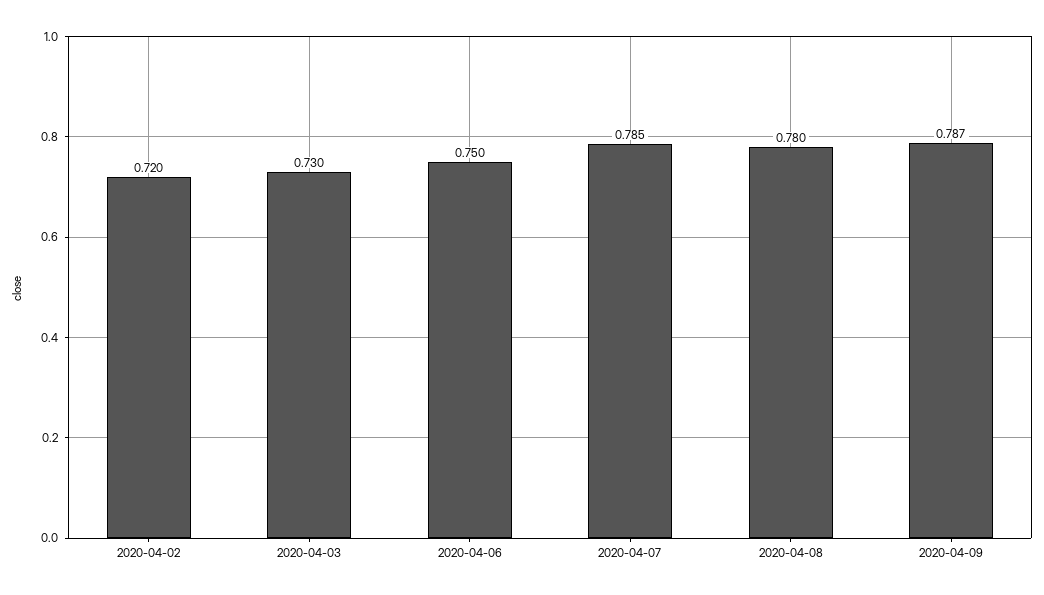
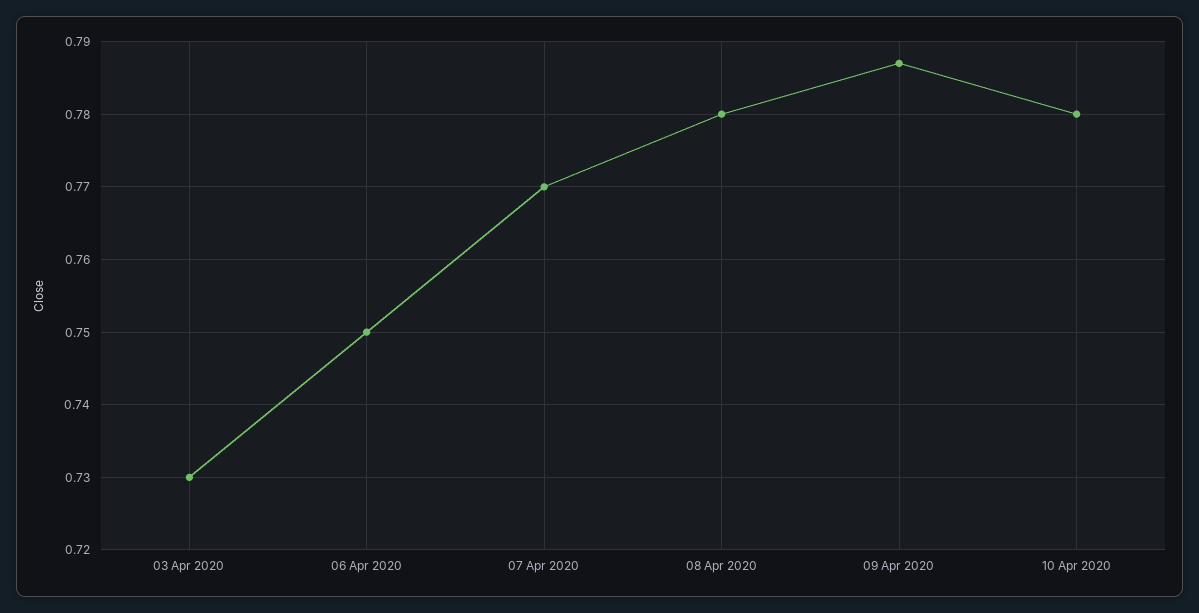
2020-04-02: 0.72 -> none
2020-04-07: 0.785 -> 0.77
10 Apr 2020: none -> 0.78

